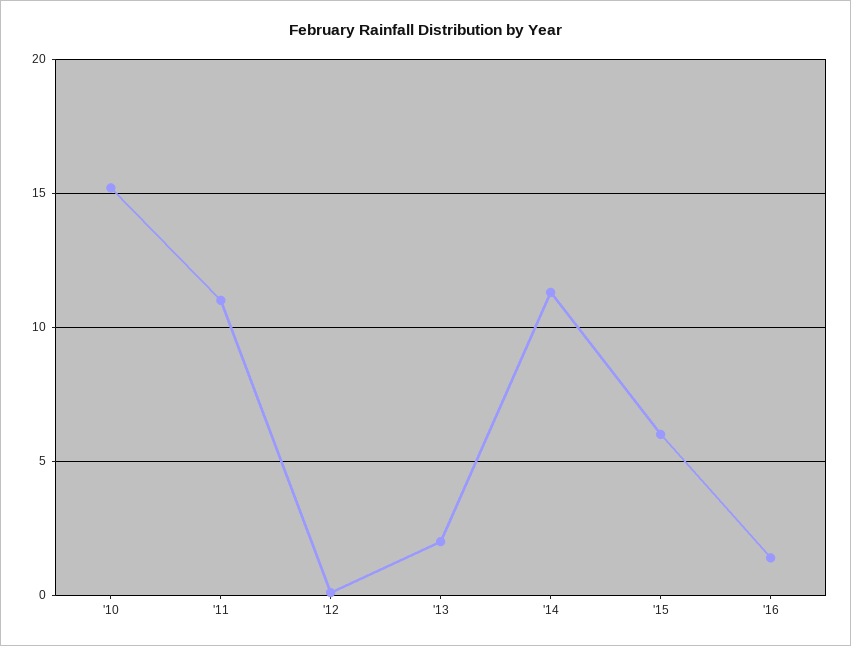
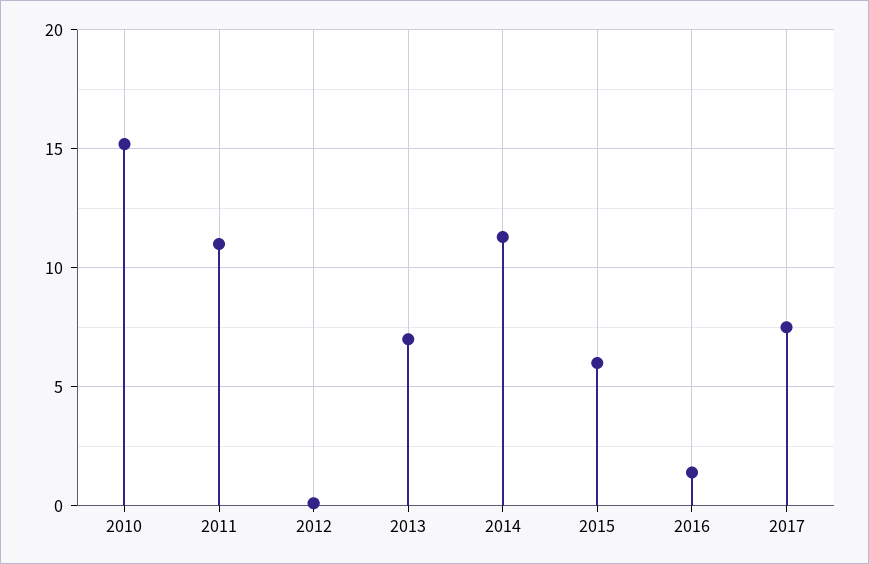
'13: 2 -> 7
2017: none -> 7.5

